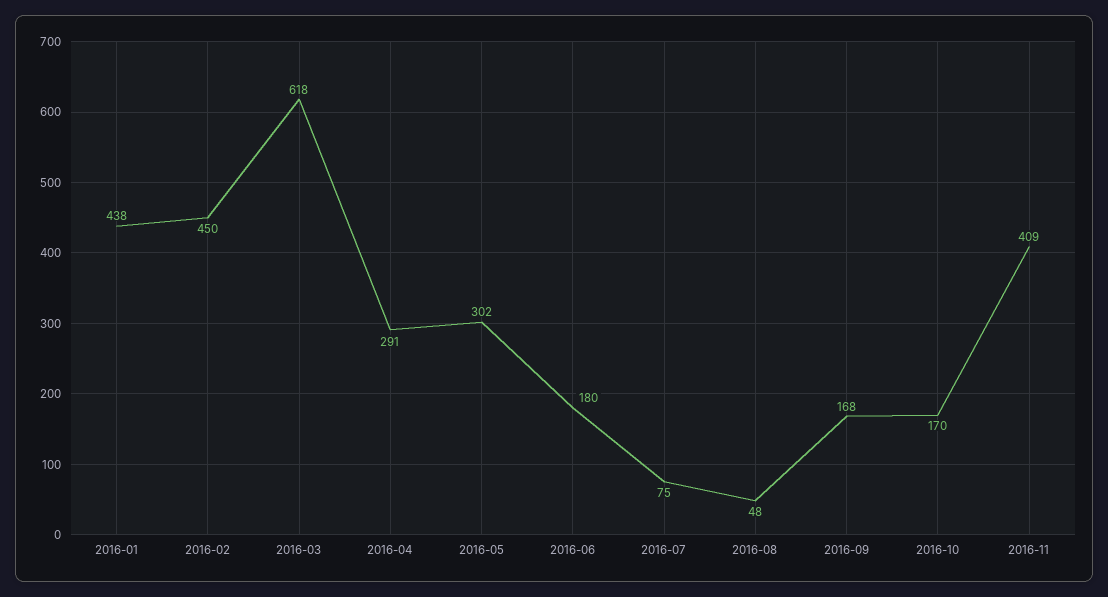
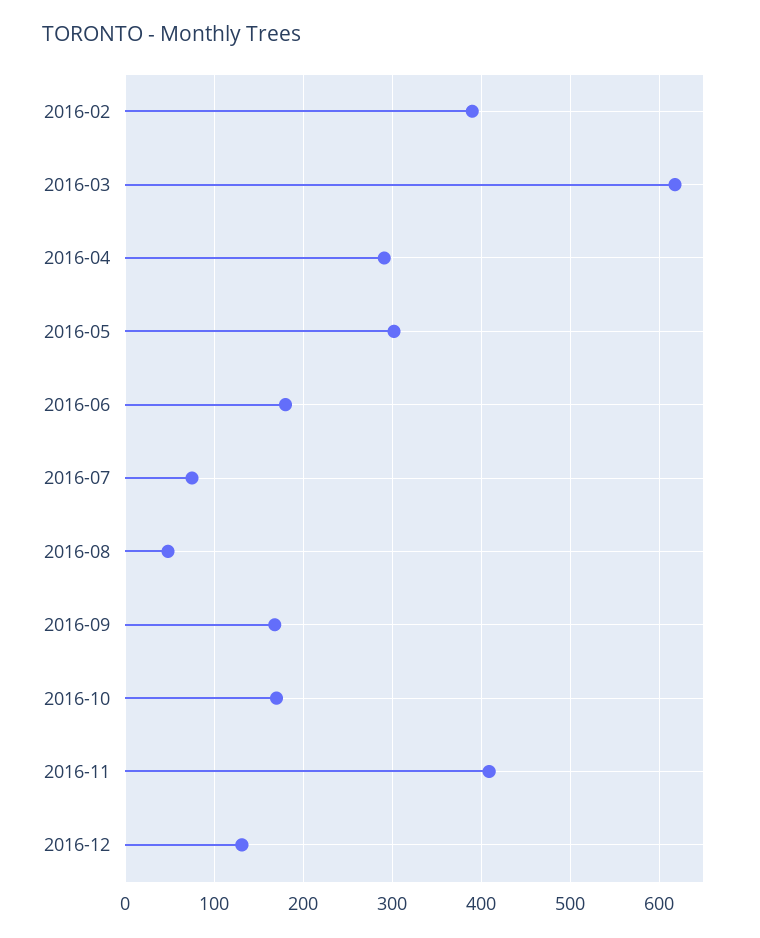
2016-01: 438 -> none
2016-02: 450 -> 390
2016-12: none -> 130

